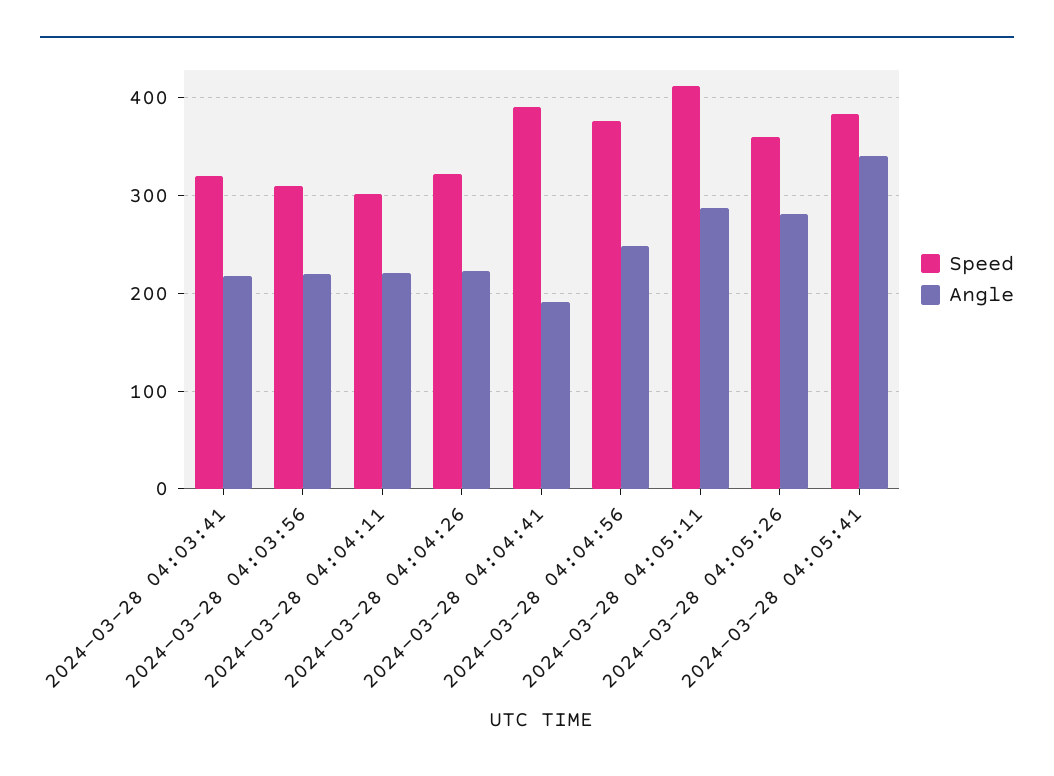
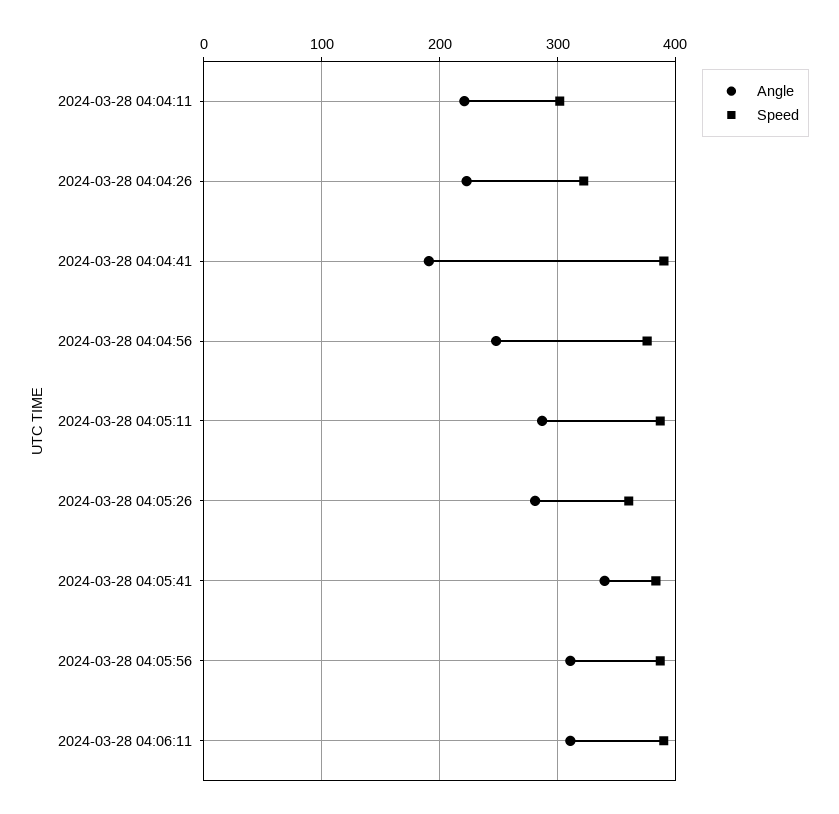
Speed, 2024-03-28 04:03:41: 320 -> none
Angle, 2024-03-28 04:03:41: 220 -> none
Speed, 2024-03-28 04:03:56: 310 -> none
Angle, 2024-03-28 04:03:56: 220 -> none
Speed, 2024-03-28 04:05:11: 410 -> 390
Angle, 2024-03-28 04:05:56: none -> 310
Speed, 2024-03-28 04:05:56: none -> 390
Angle, 2024-03-28 04:06:11: none -> 310
Speed, 2024-03-28 04:06:11: none -> 390

